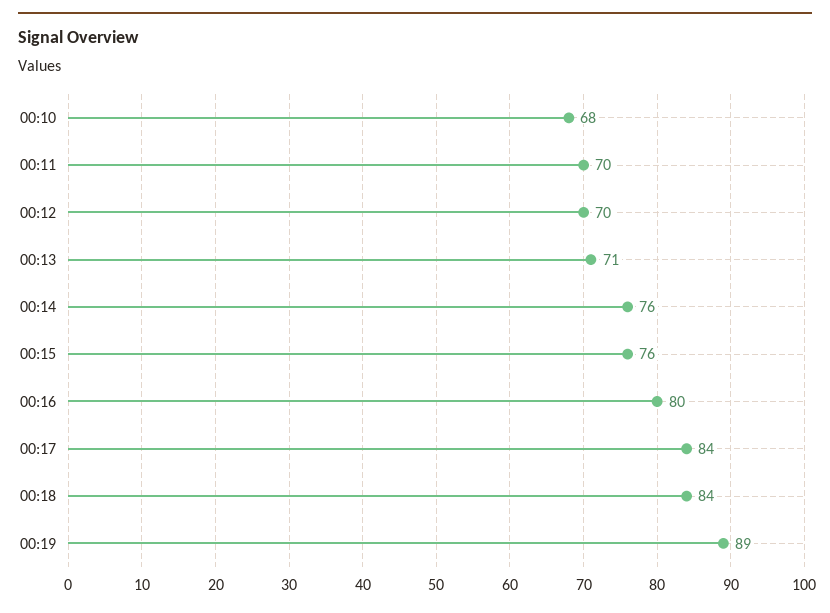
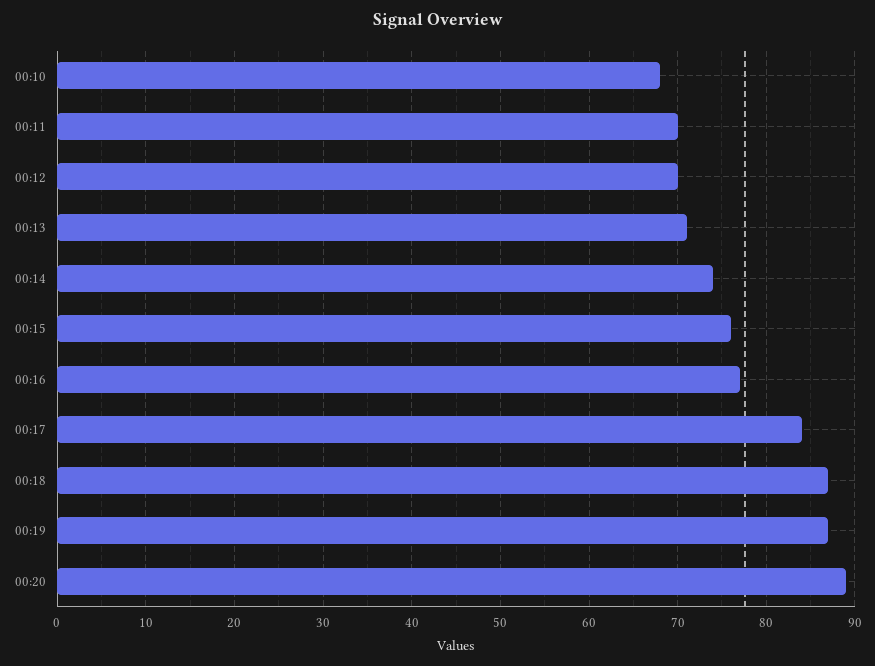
00:14: 76 -> 74
00:16: 80 -> 77
00:18: 84 -> 87
00:19: 89 -> 87
00:20: none -> 89

